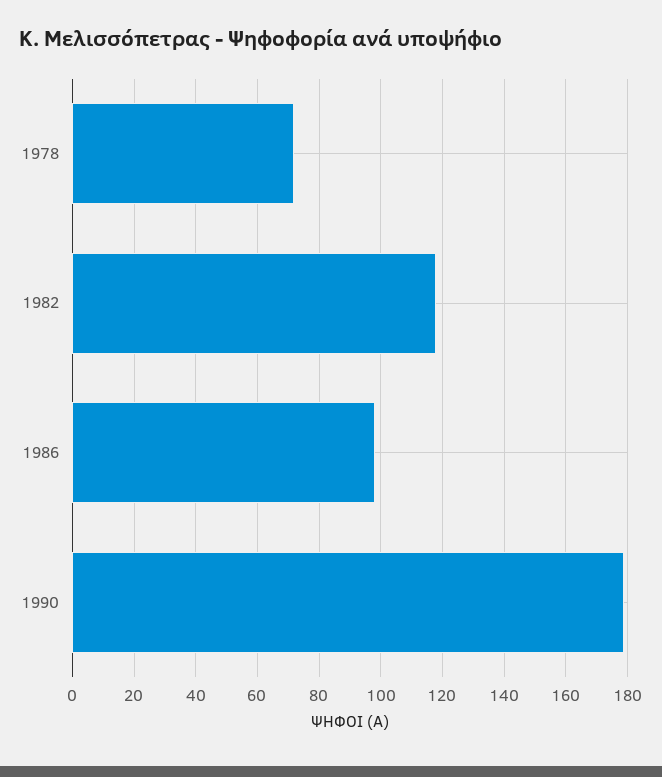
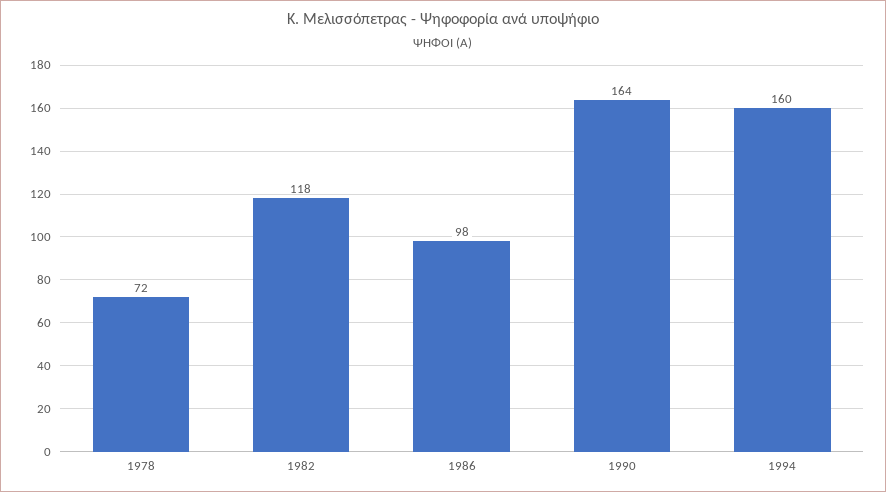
1990: 180 -> 164
1994: none -> 160

